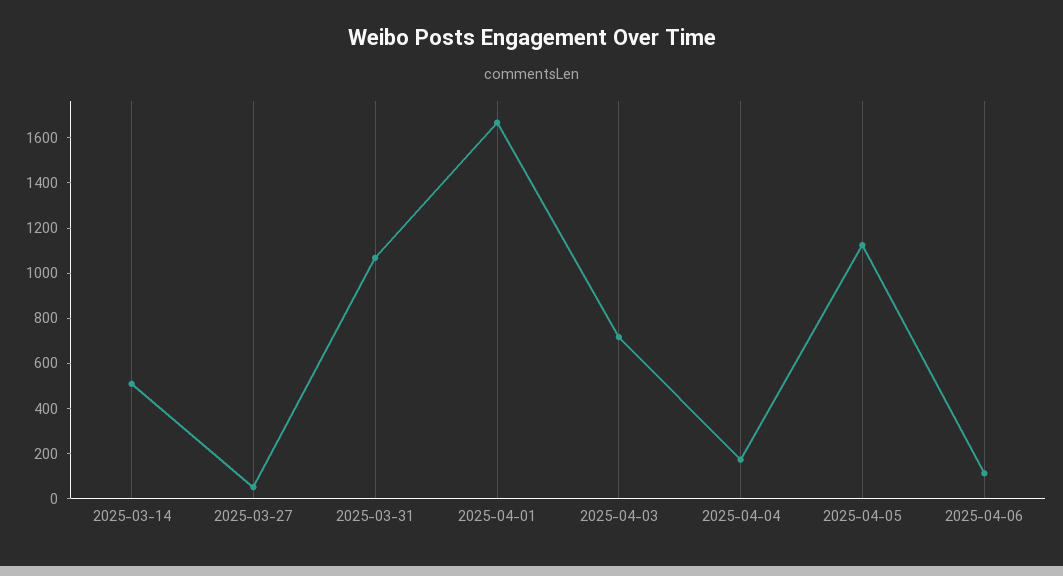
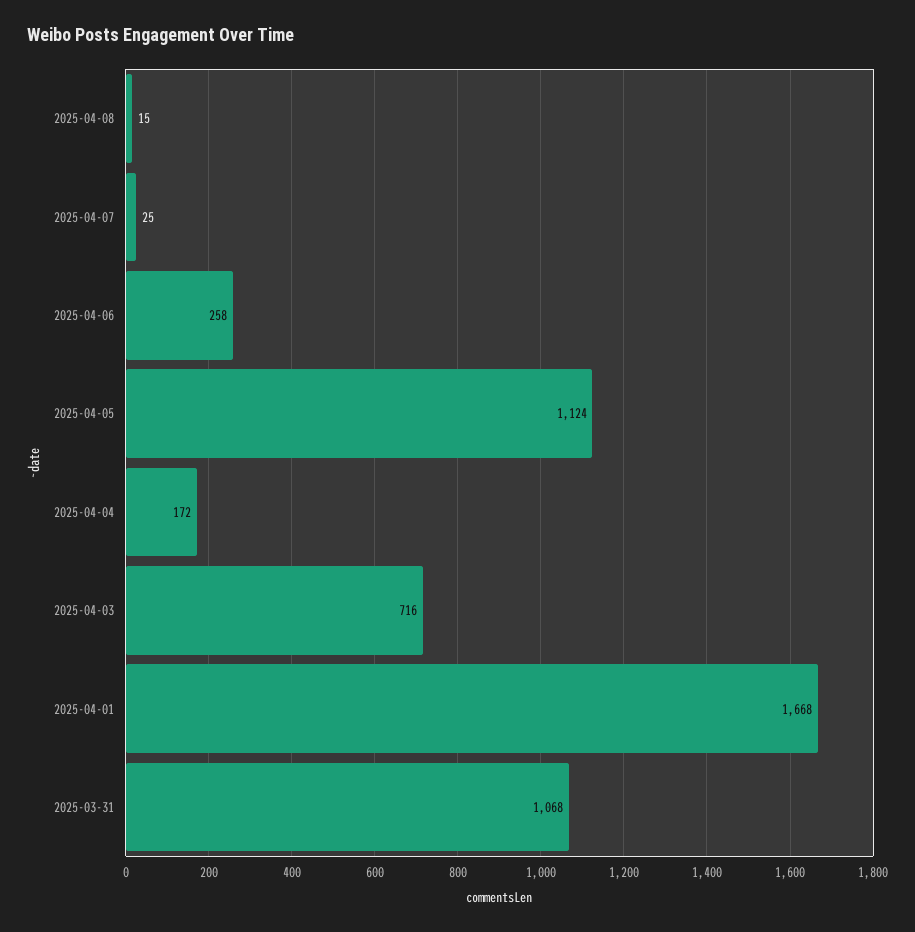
2025-03-14: 500 -> none
2025-03-27: 50 -> none
2025-04-06: 100 -> 258
2025-04-08: none -> 15
2025-04-07: none -> 25

